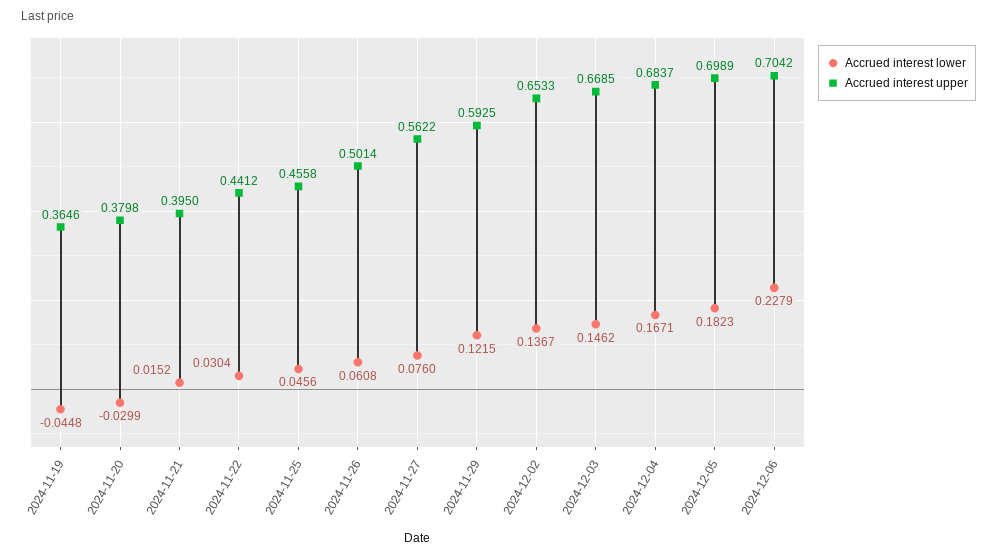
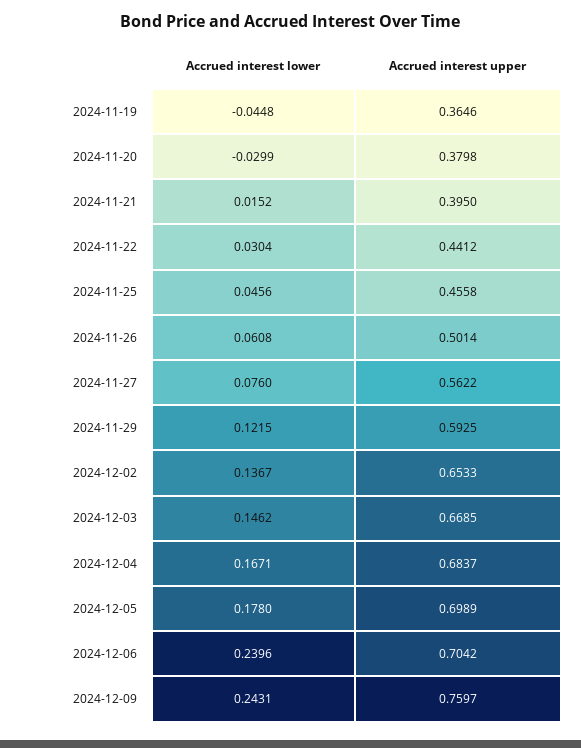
Accrued interest lower, 2024-12-05: 0.1823 -> 0.178
Accrued interest lower, 2024-12-06: 0.2279 -> 0.2396
Accrued interest lower, 2024-12-09: none -> 0.2431
Accrued interest upper, 2024-12-09: none -> 0.7597

